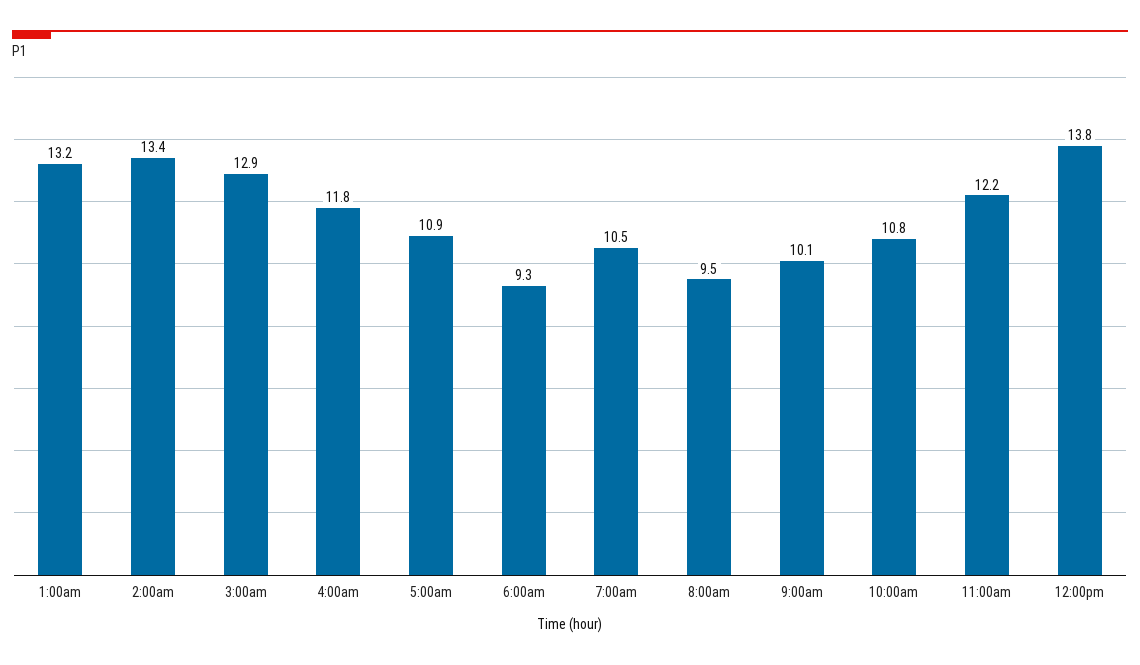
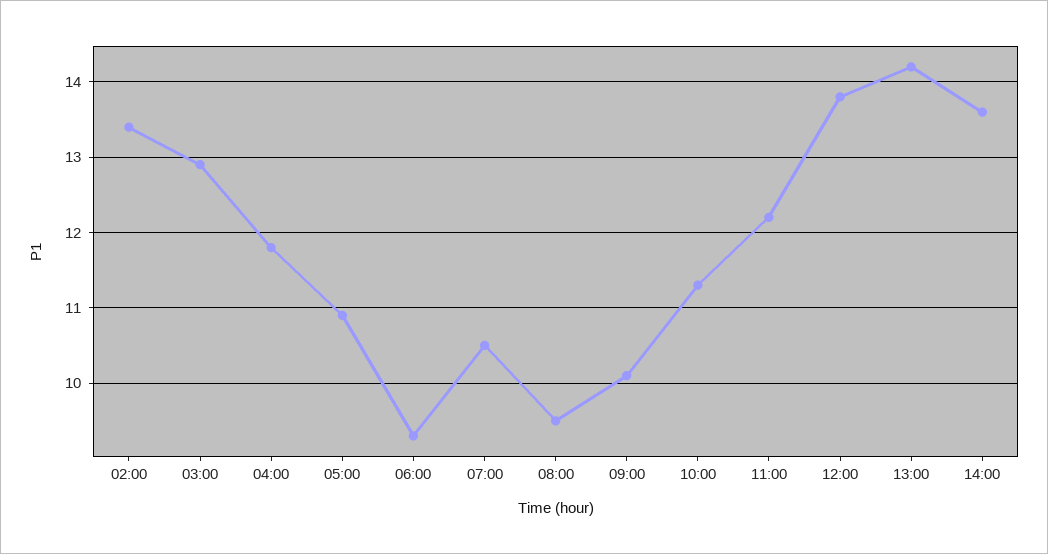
1:00am: 13.2 -> none
10:00am: 10.8 -> 11.3
13:00: none -> 14.2
14:00: none -> 13.6

